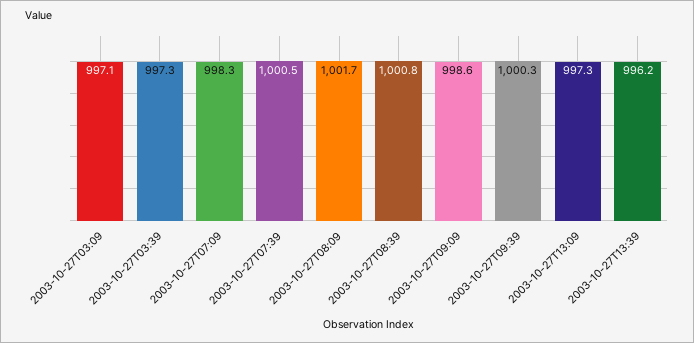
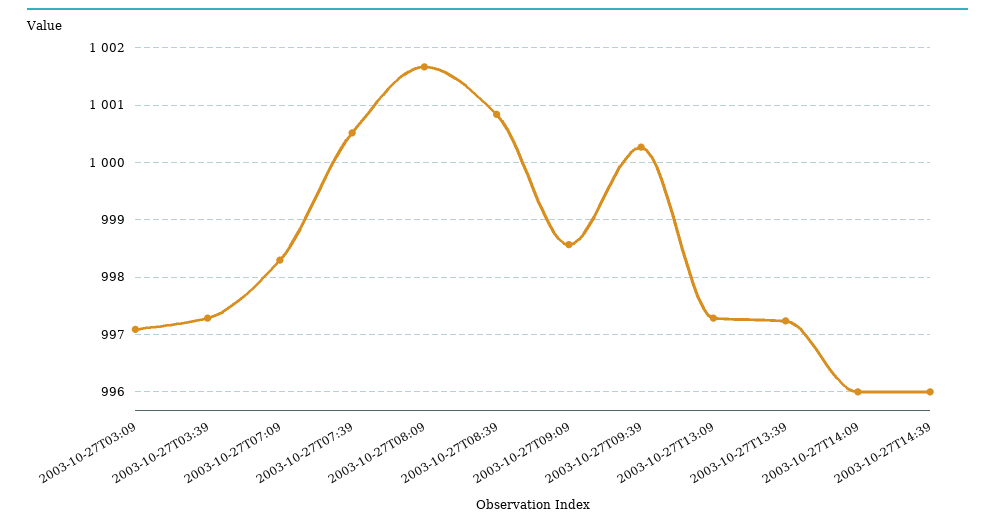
2003-10-27T13:39: 996.2 -> 997.2
2003-10-27T14:09: none -> 996
2003-10-27T14:39: none -> 996

